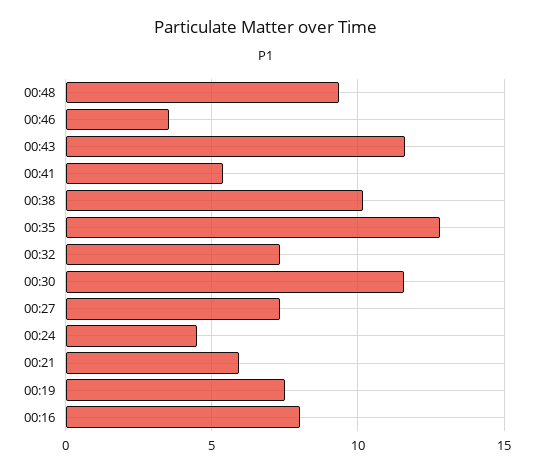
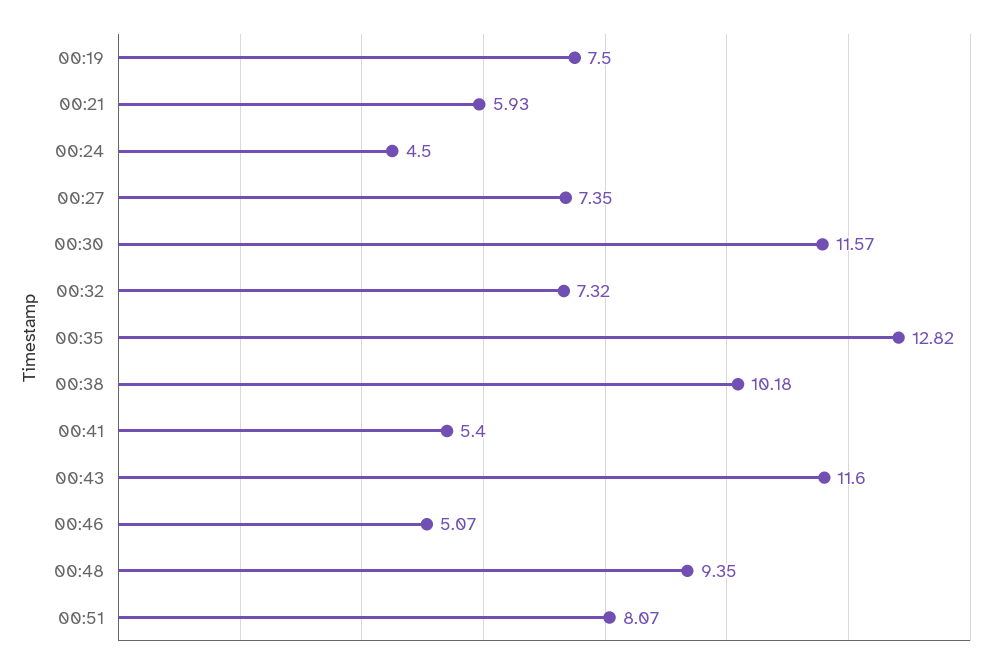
00:46: 3.5 -> 5.07
00:16: 8 -> none
00:51: none -> 8.07

